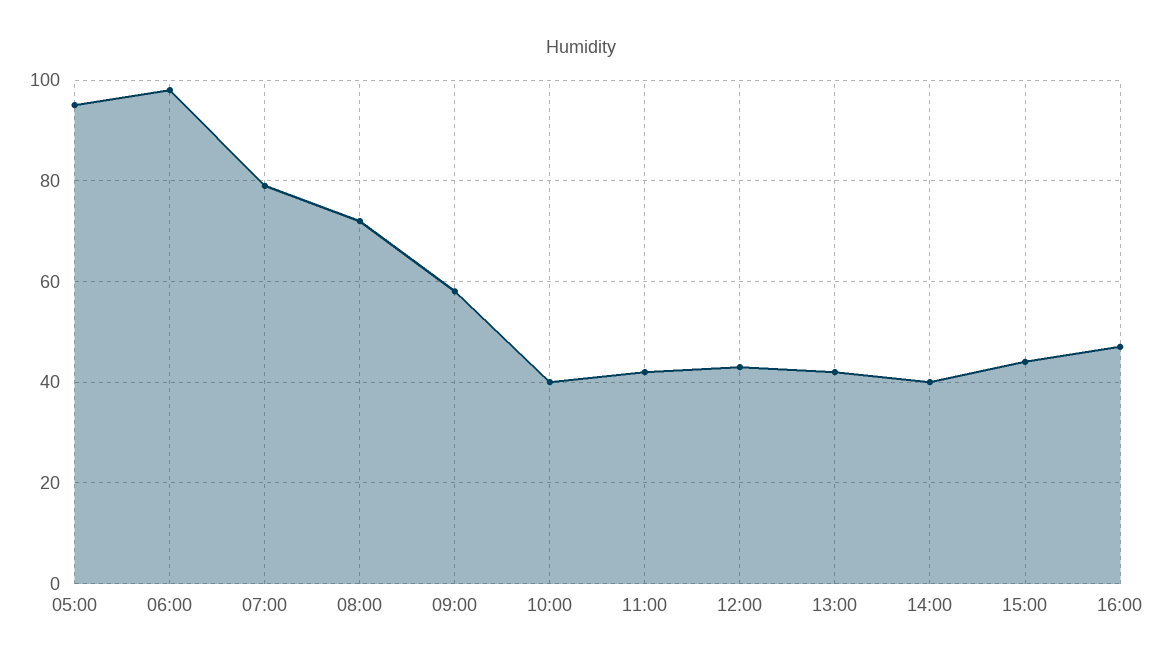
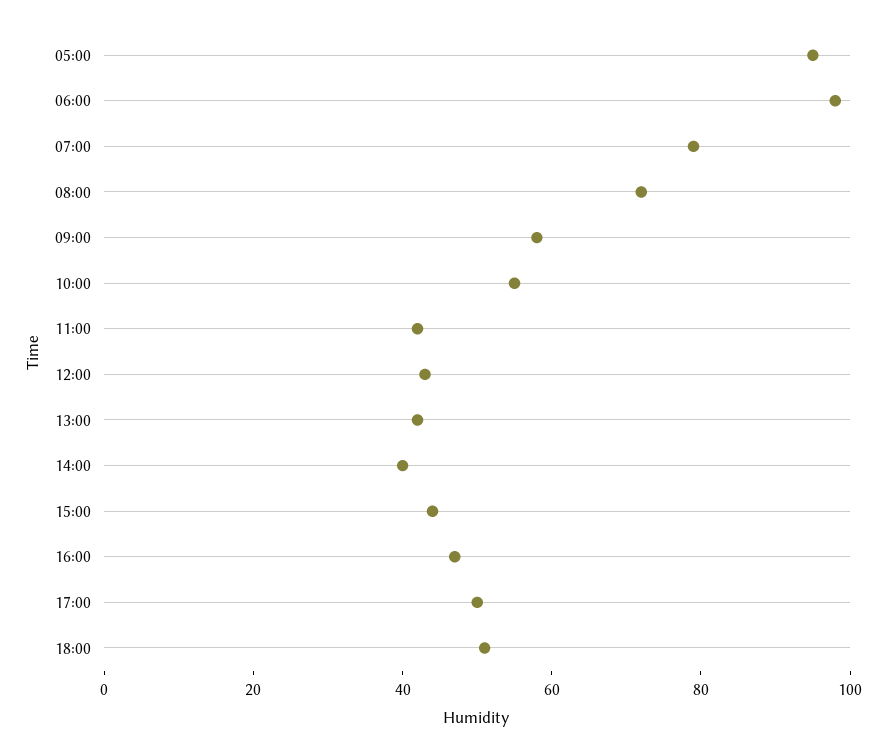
10:00: 40 -> 55
17:00: none -> 50
18:00: none -> 50

